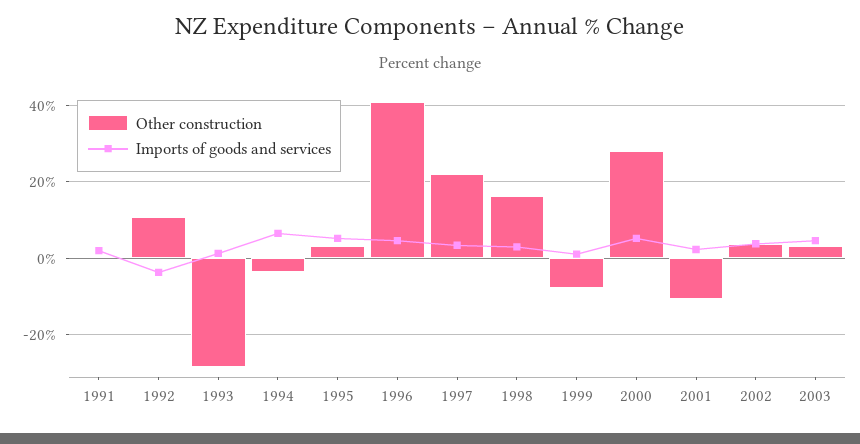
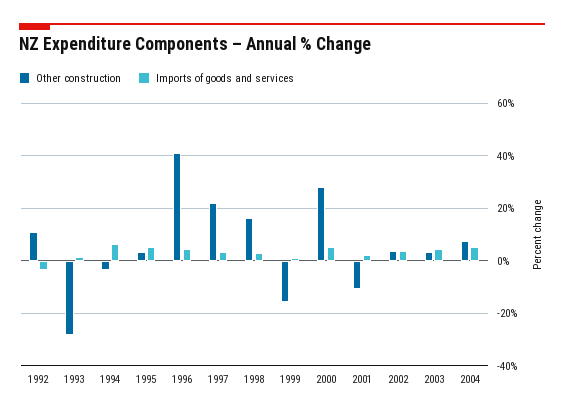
Other construction, 1991: 0 -> none
Imports of goods and services, 1991: 2 -> none
Other construction, 1999: -8 -> -15
Other construction, 2004: none -> 7.5
Imports of goods and services, 2004: none -> 5

